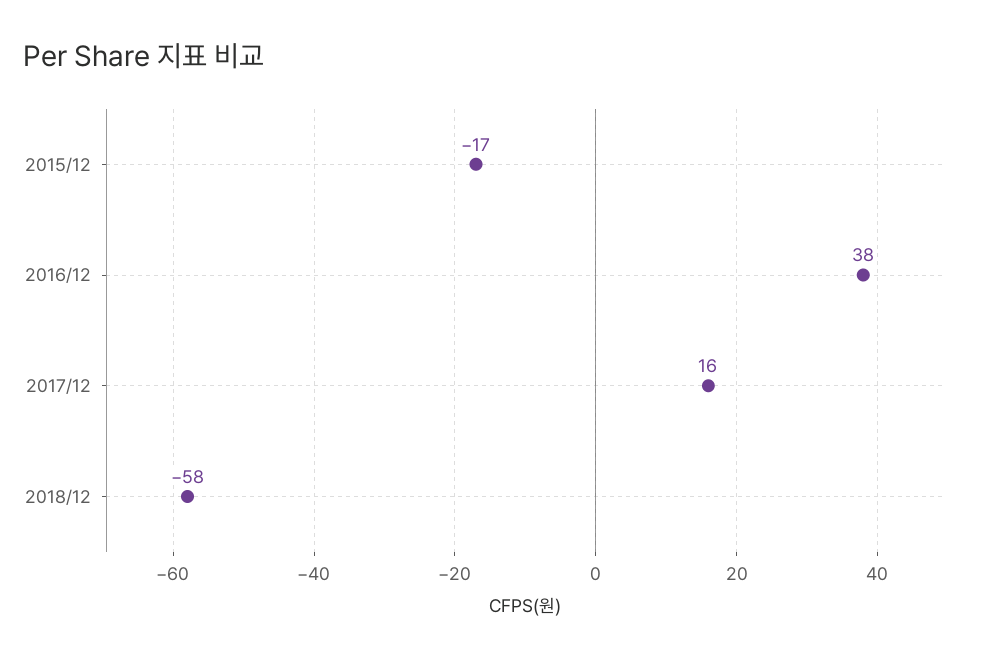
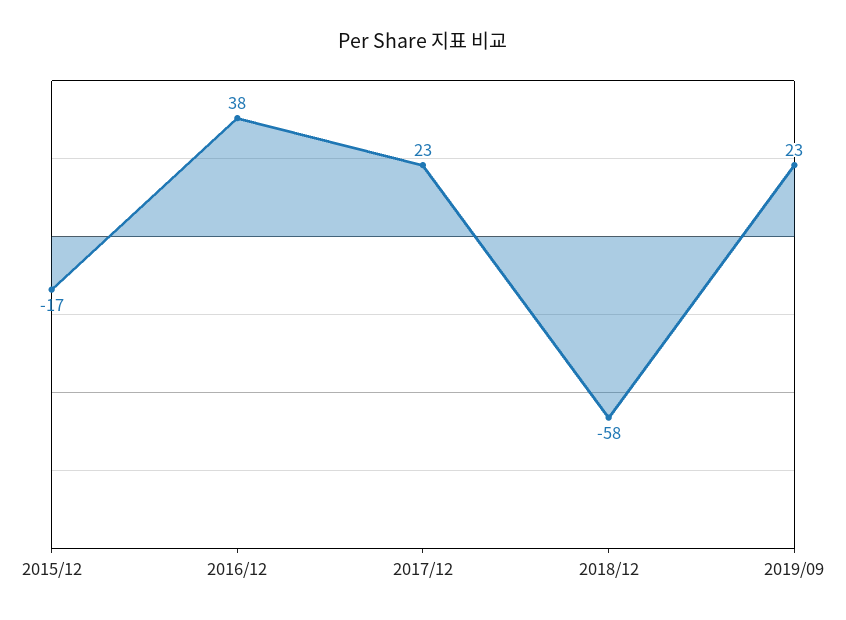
2017/12: 16 -> 23
2019/09: none -> 23

